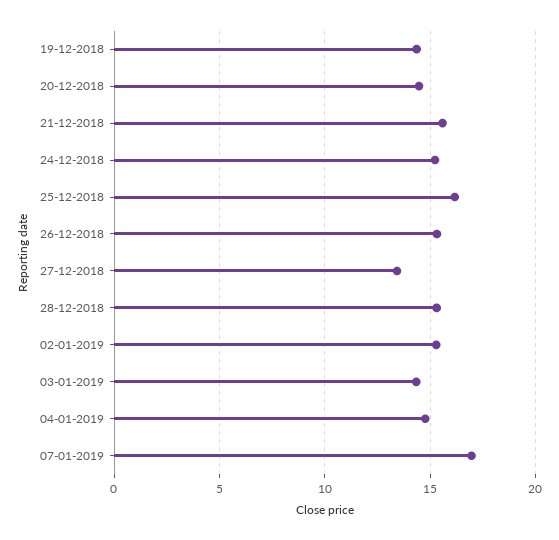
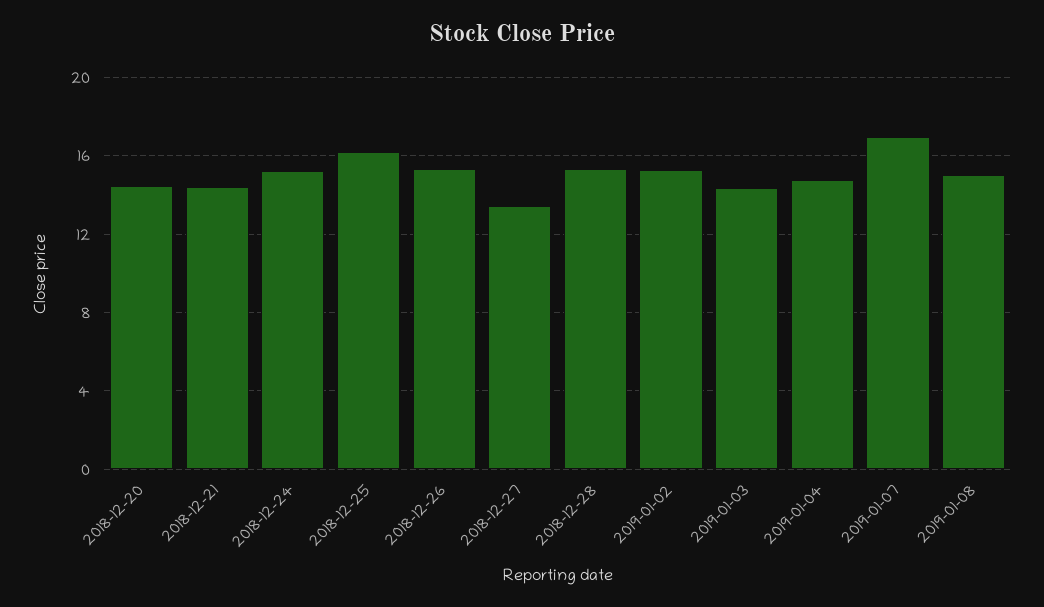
19-12-2018: 14.5 -> none
21-12-2018: 15.5 -> 14.5
2019-01-08: none -> 15

